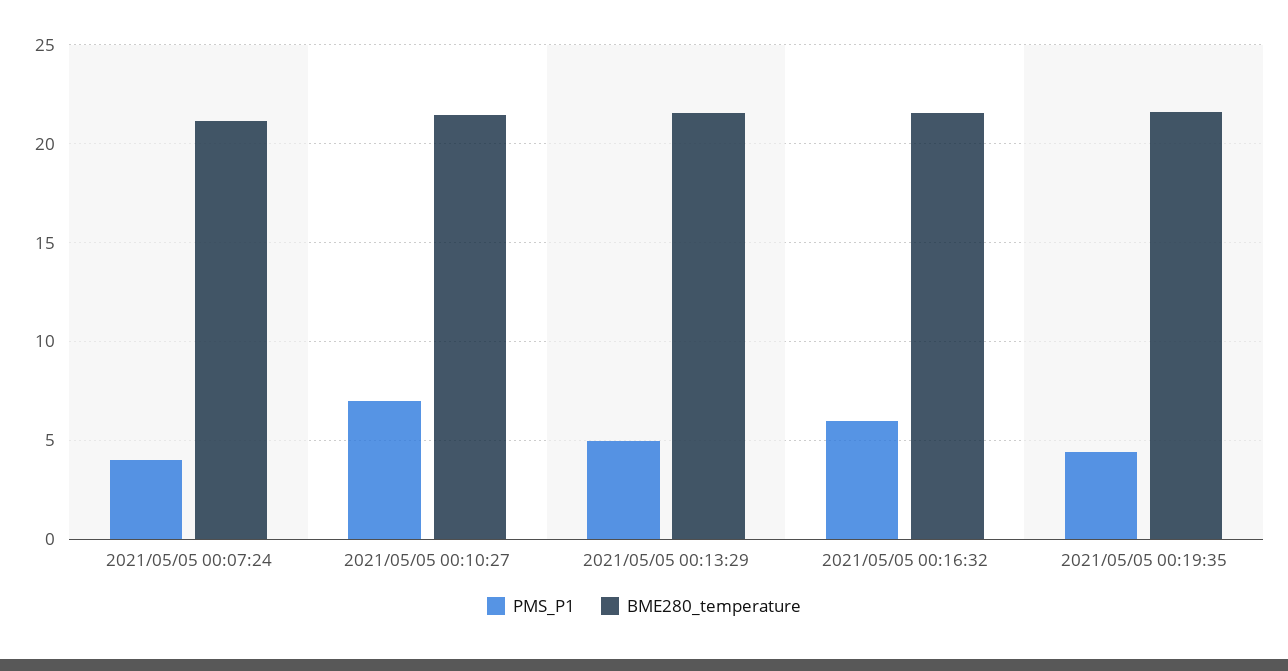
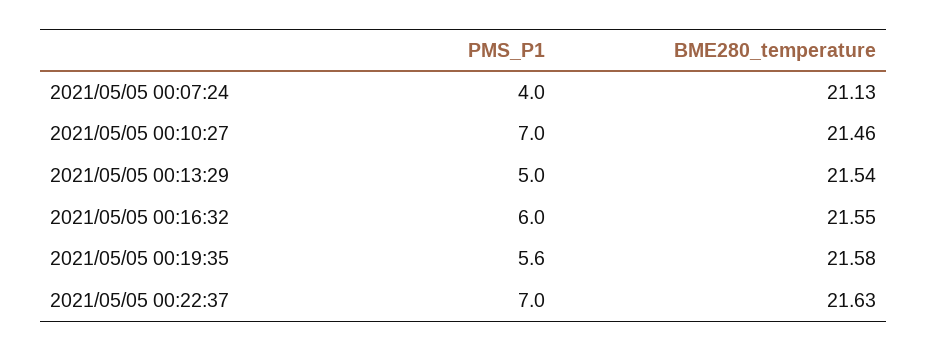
PMS_P1, 2021/05/05 00:19:35: 4.5 -> 5.6
PMS_P1, 2021/05/05 00:22:37: none -> 7
BME280_temperature, 2021/05/05 00:22:37: none -> 21.63

